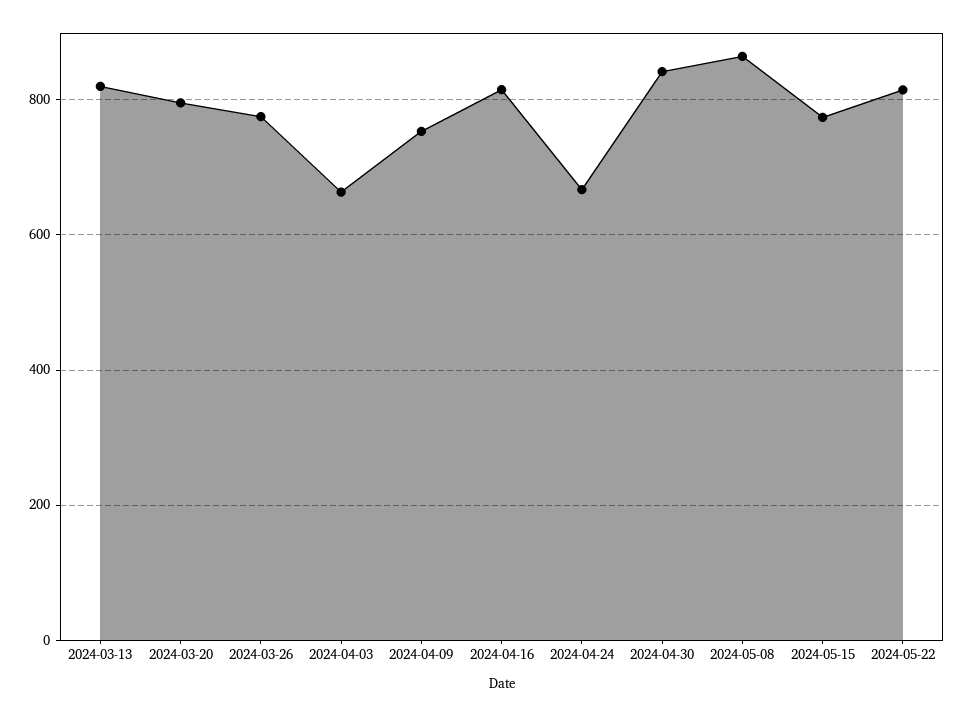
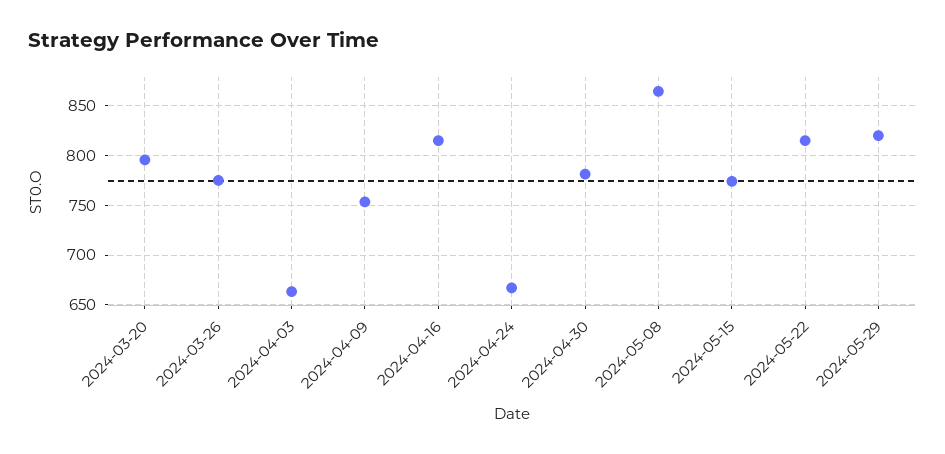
2024-03-13: 820 -> none
2024-04-30: 840 -> 780
2024-05-29: none -> 820

